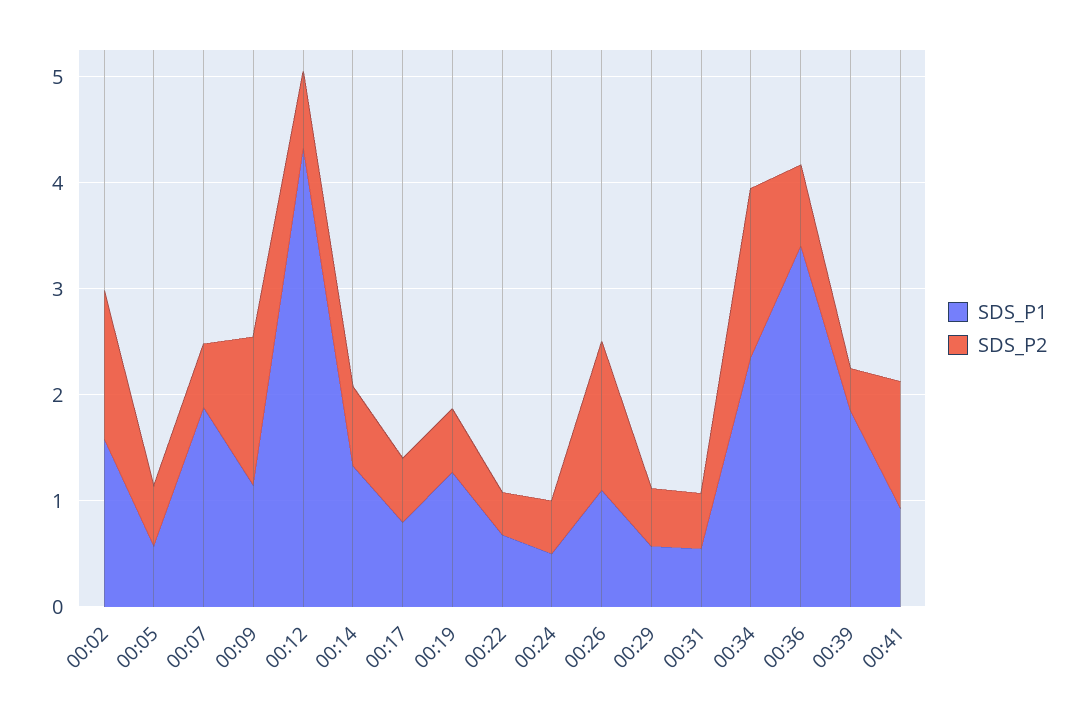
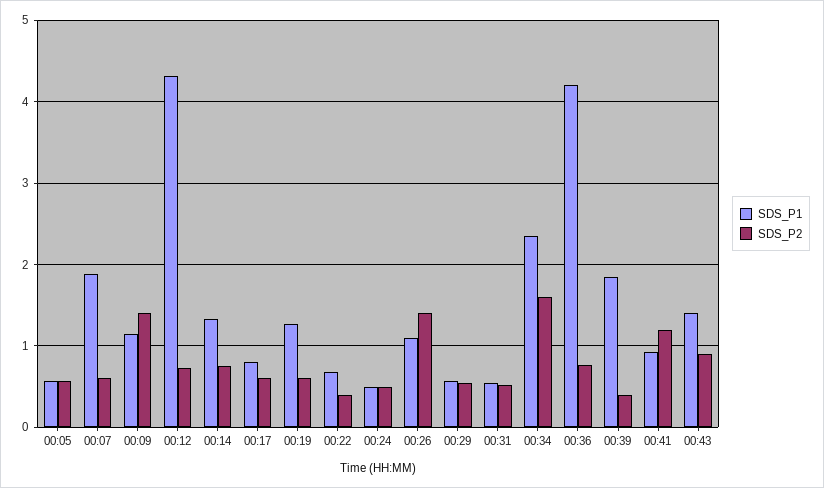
SDS_P1, 00:02: 1.6 -> none
SDS_P2, 00:02: 1.4 -> none
SDS_P1, 00:36: 3.4 -> 4.2
SDS_P1, 00:43: none -> 1.4
SDS_P2, 00:43: none -> 0.9

